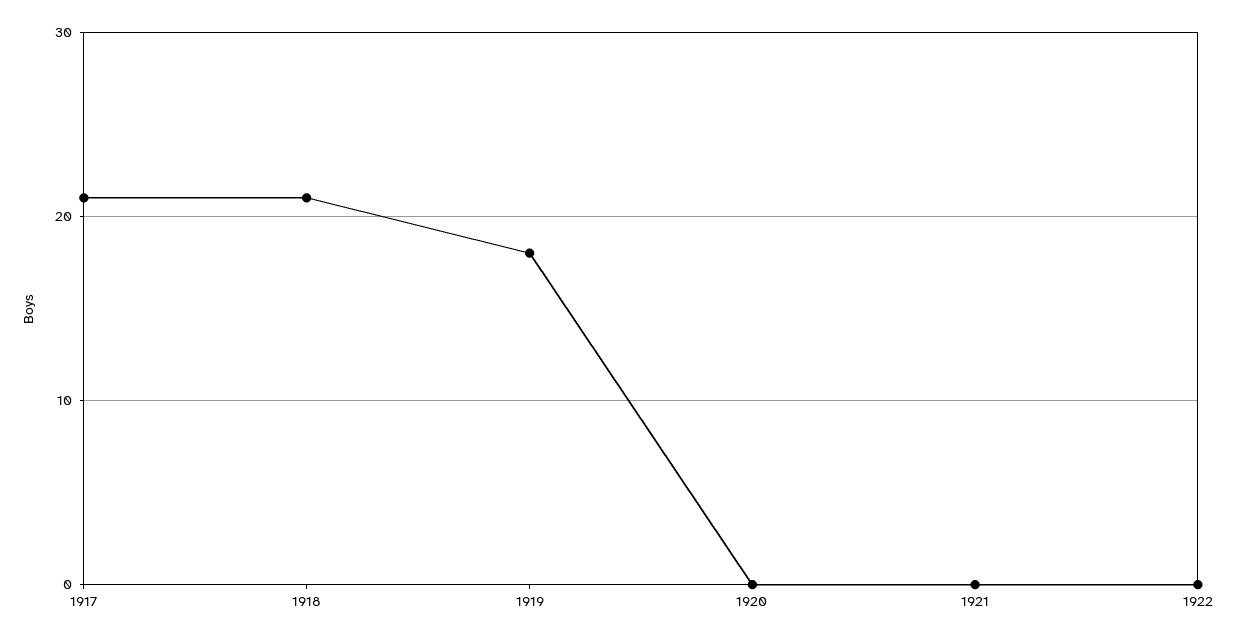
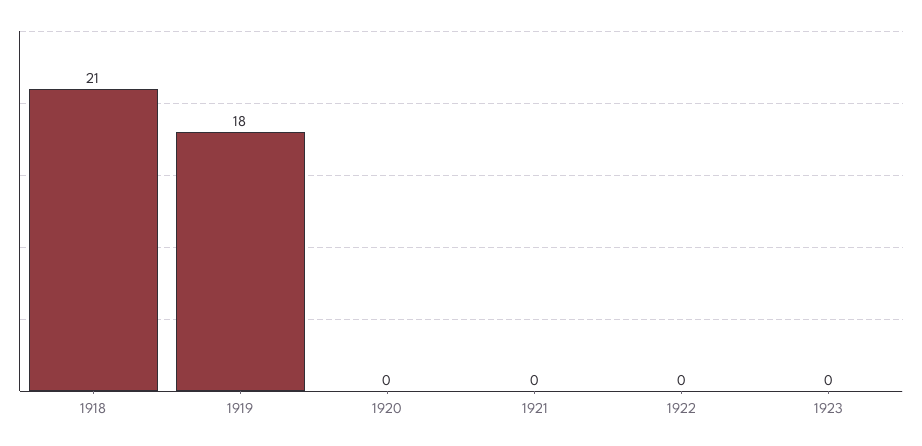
1917: 21 -> none
1923: none -> 0

